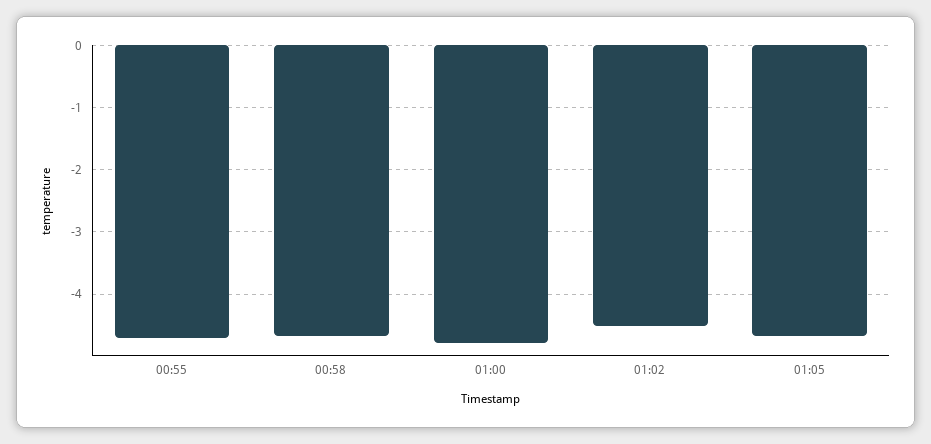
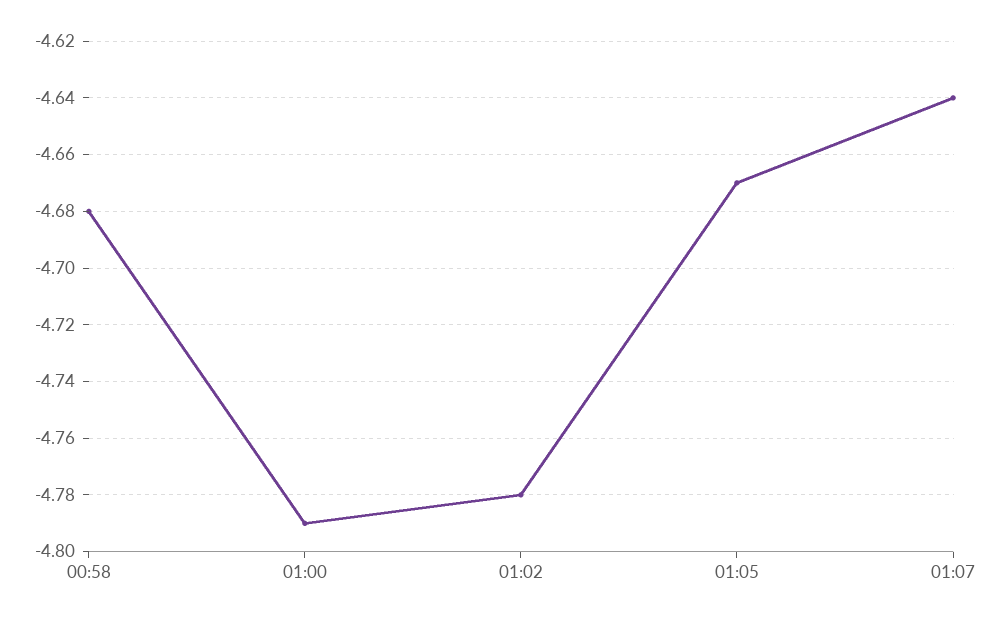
00:55: -4.7 -> none
01:02: -4.5 -> -4.78
01:07: none -> -4.64

